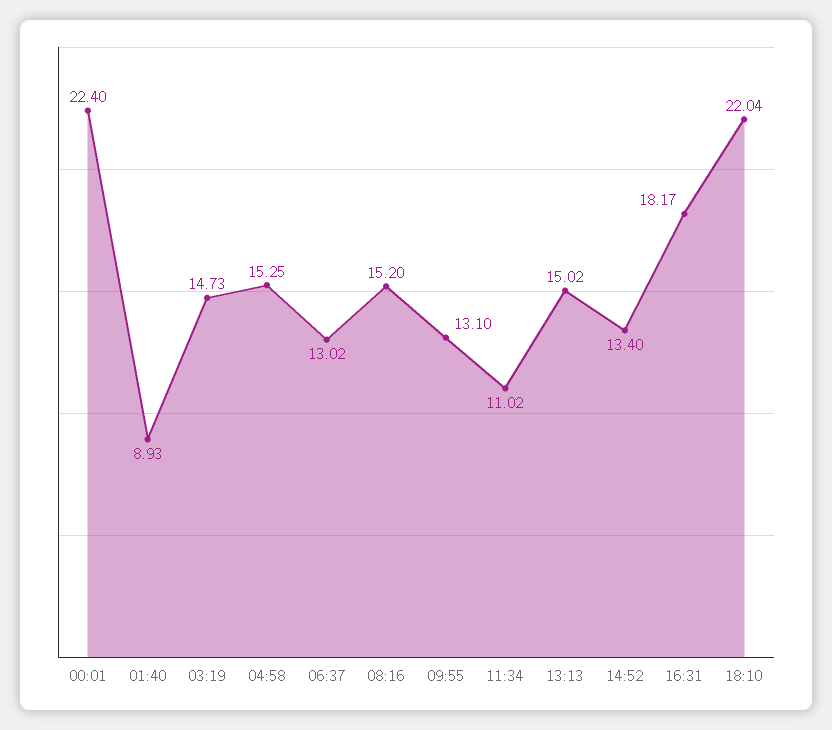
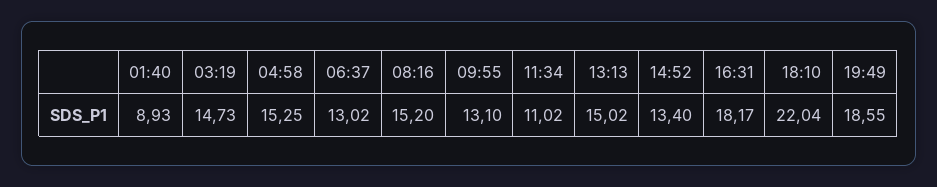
00:01: 22.4 -> none
19:49: none -> 18.55

